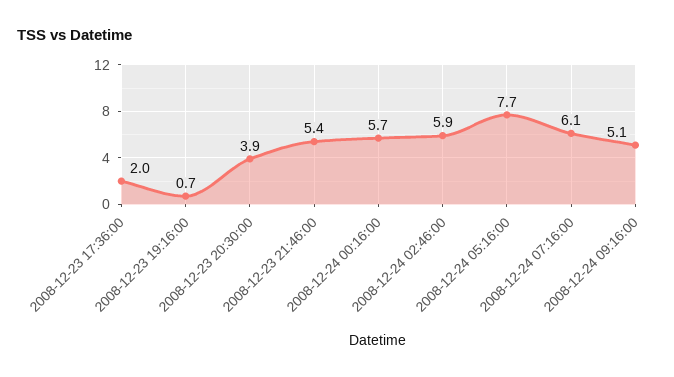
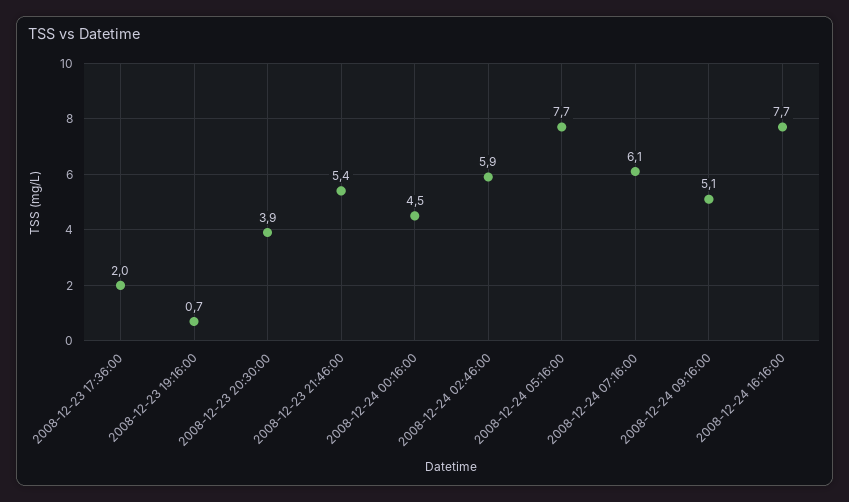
2008-12-24 00:16:00: 5.7 -> 4.5
2008-12-24 16:16:00: none -> 7.7

